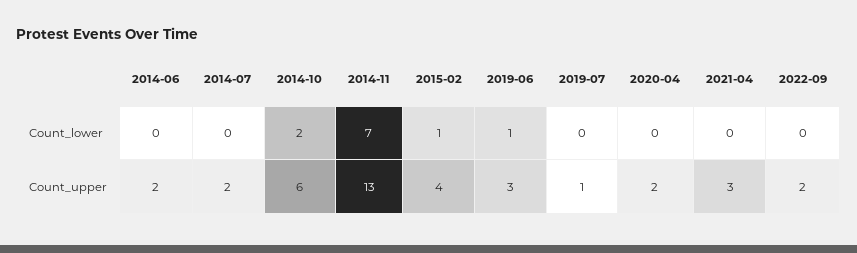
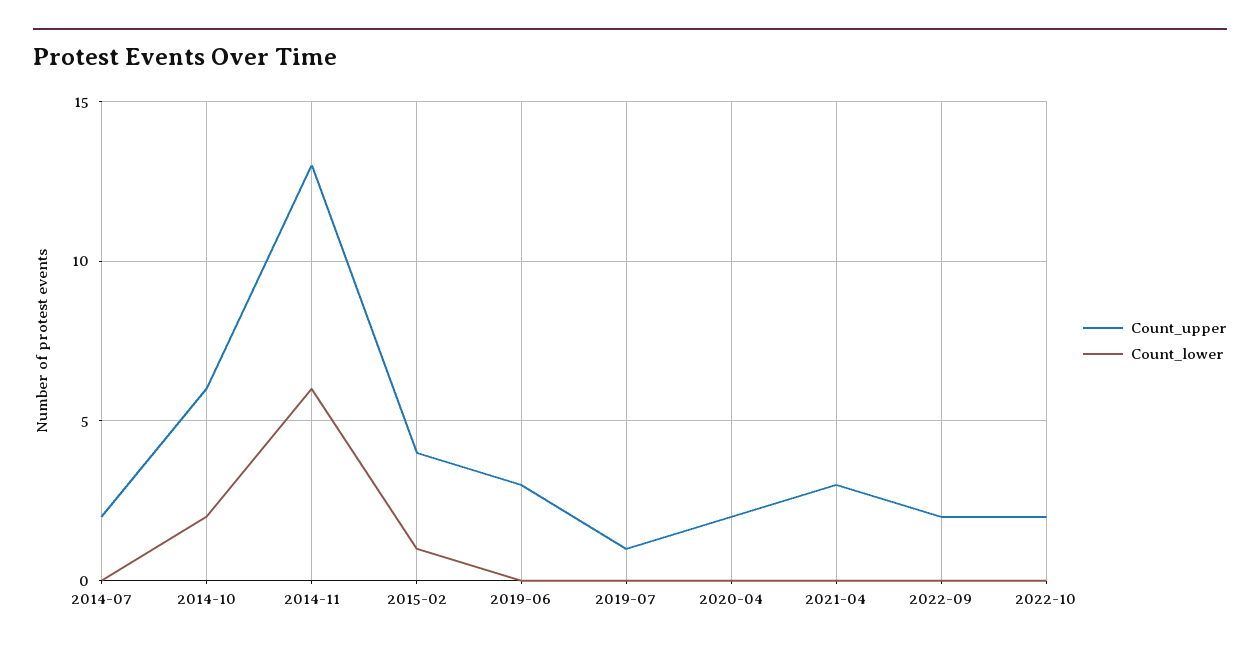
Count_lower, 2014-06: 0 -> none
Count_lower, 2014-11: 7 -> 6
Count_lower, 2019-06: 1 -> 0
Count_upper, 2014-06: 2 -> none
Count_upper, 2022-10: none -> 2
Count_lower, 2022-10: none -> 0

